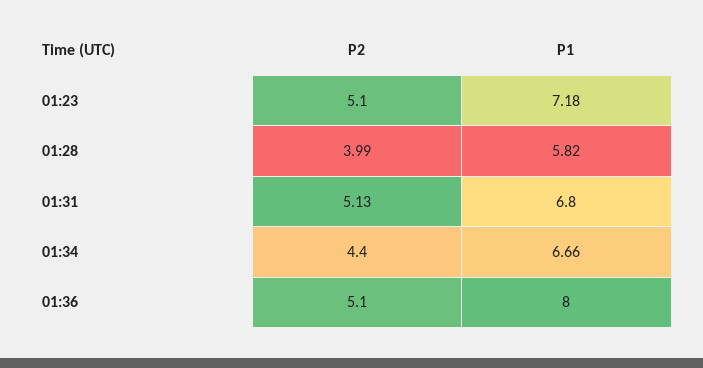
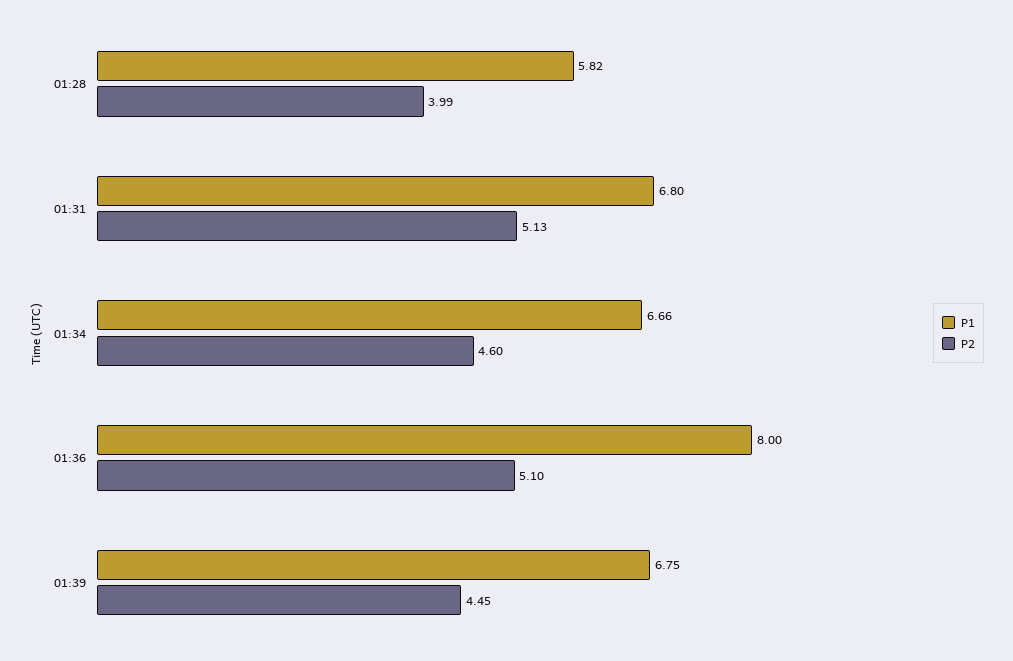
P2, 01:23: 5.1 -> none
P1, 01:23: 7.18 -> none
P2, 01:34: 4.4 -> 4.6
P1, 01:39: none -> 6.75
P2, 01:39: none -> 4.45

